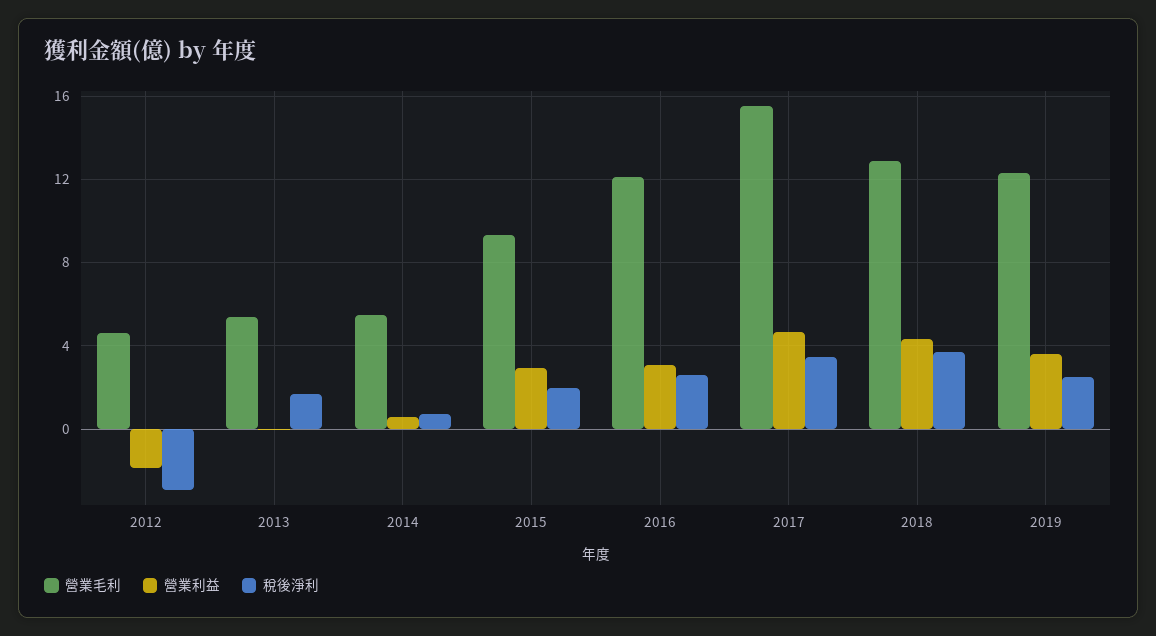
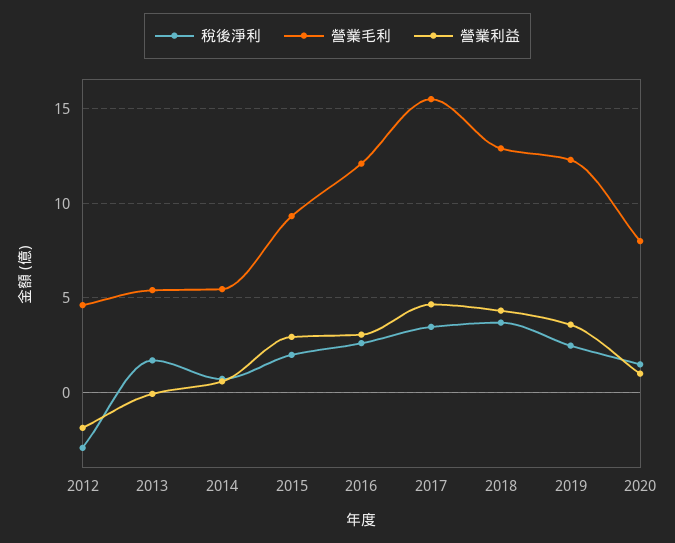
稅後淨利, 2020: none -> 1.5
營業毛利, 2020: none -> 8
營業利益, 2020: none -> 1

